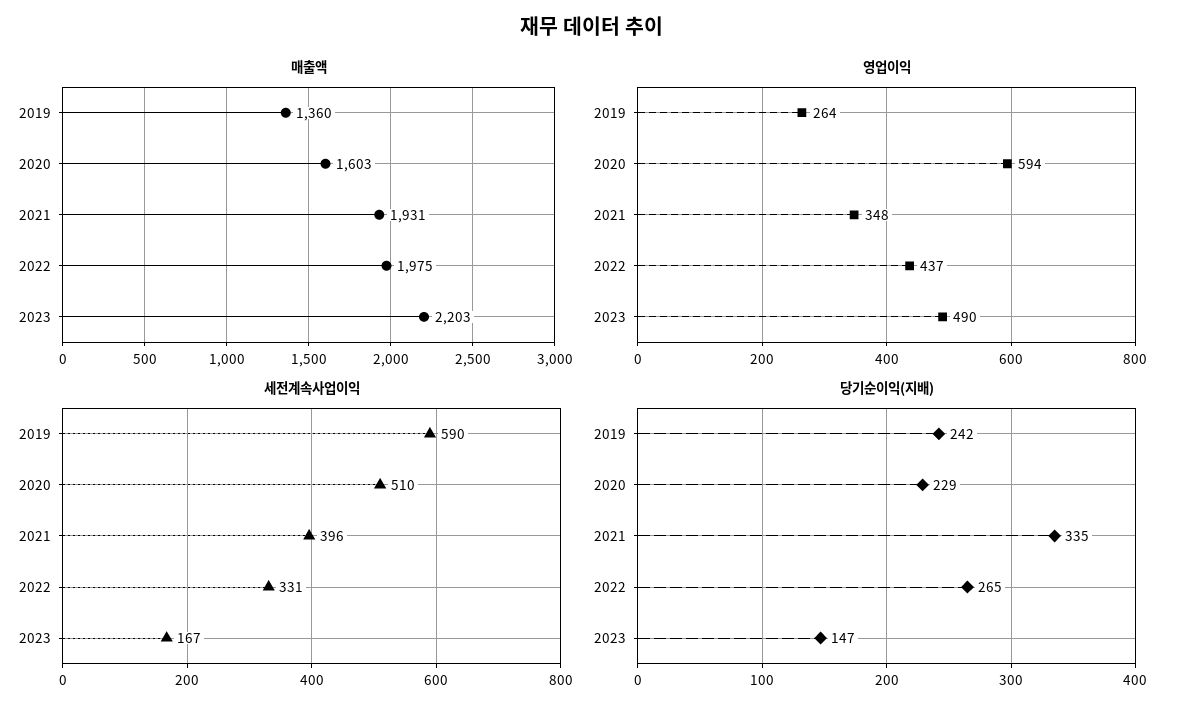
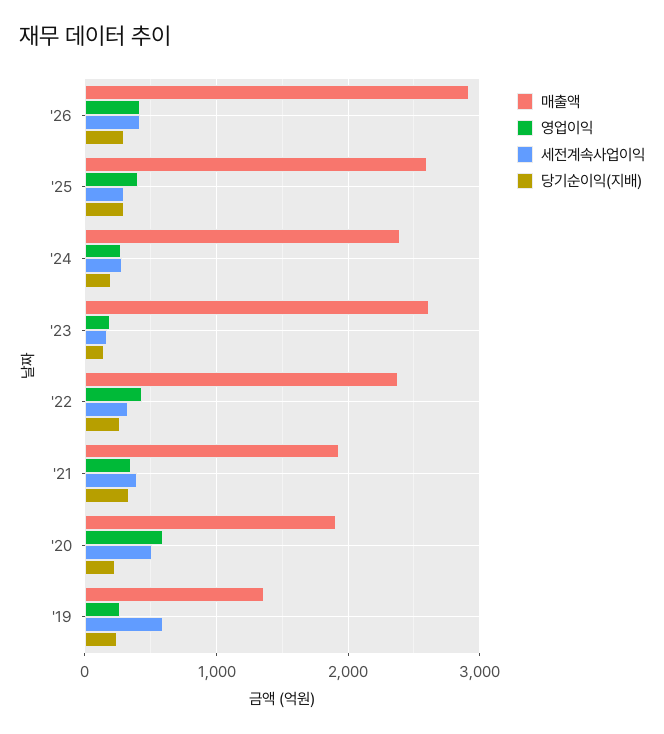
매출액, 2020: 1603 -> 1900
매출액, 2022: 1975 -> 2400
매출액, 2023: 2203 -> 2600
영업이익, 2023: 490 -> 200
매출액, '26: none -> 2900
영업이익, '26: none -> 400
세전계속사업이익, '26: none -> 400
당기순이익(지배), '26: none -> 300
매출액, '25: none -> 2600
영업이익, '25: none -> 400
세전계속사업이익, '25: none -> 300
당기순이익(지배), '25: none -> 300
매출액, '24: none -> 2400
영업이익, '24: none -> 300
세전계속사업이익, '24: none -> 300
당기순이익(지배), '24: none -> 200

